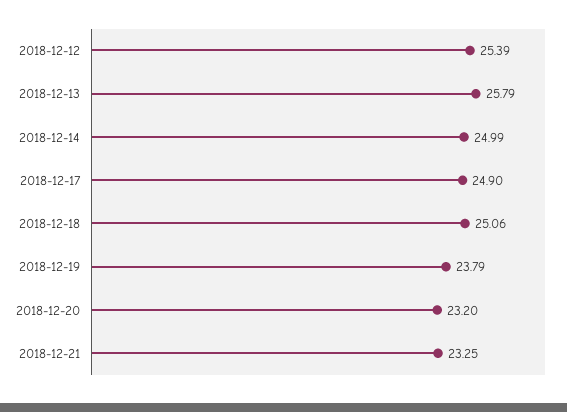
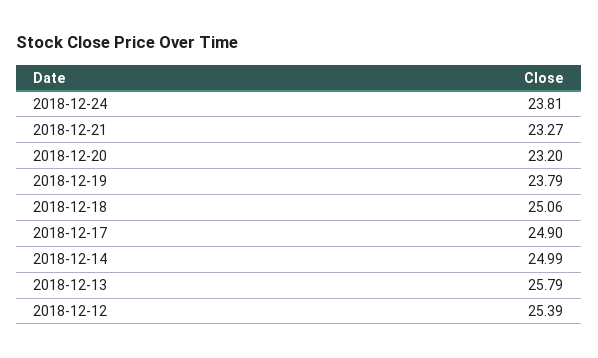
2018-12-21: 23.25 -> 23.27
2018-12-24: none -> 23.81

